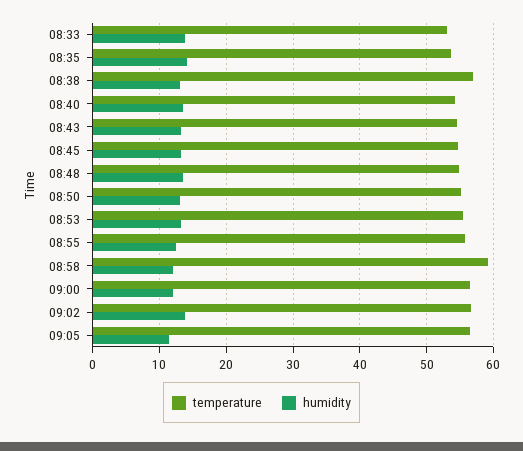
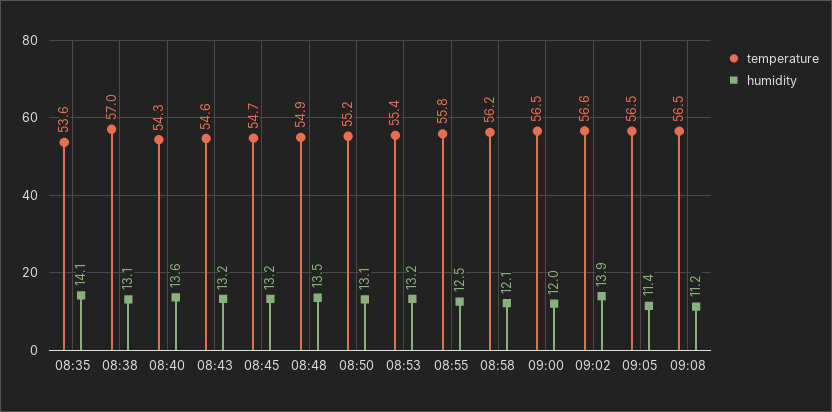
temperature, 08:33: 53 -> none
humidity, 08:33: 14 -> none
temperature, 08:58: 59 -> 56.2
temperature, 09:08: none -> 56.5
humidity, 09:08: none -> 11.2

